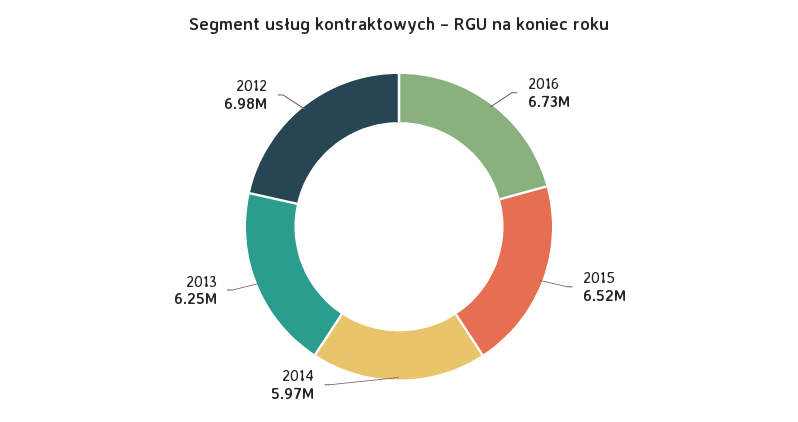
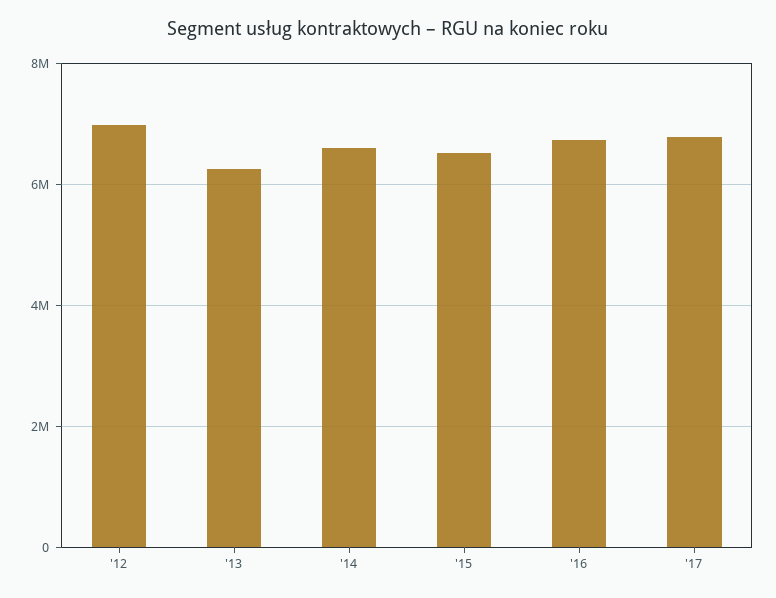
2014: 5970000 -> 6600000
'17: none -> 6800000

